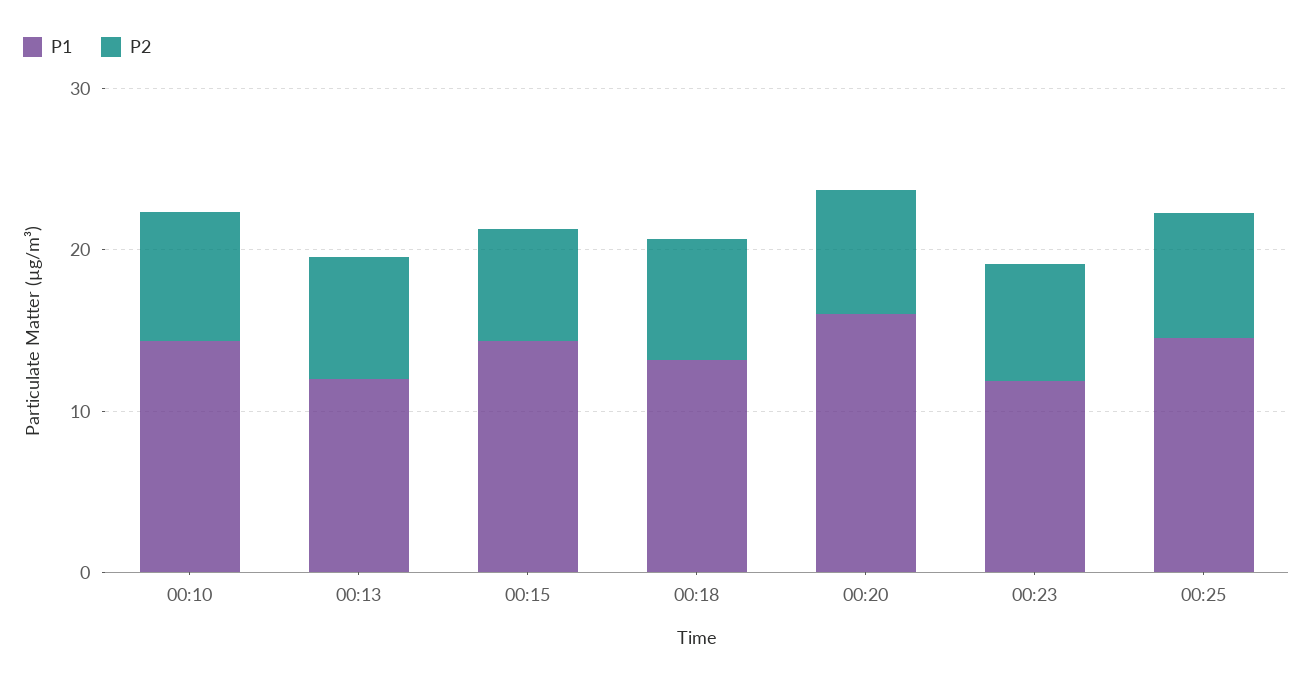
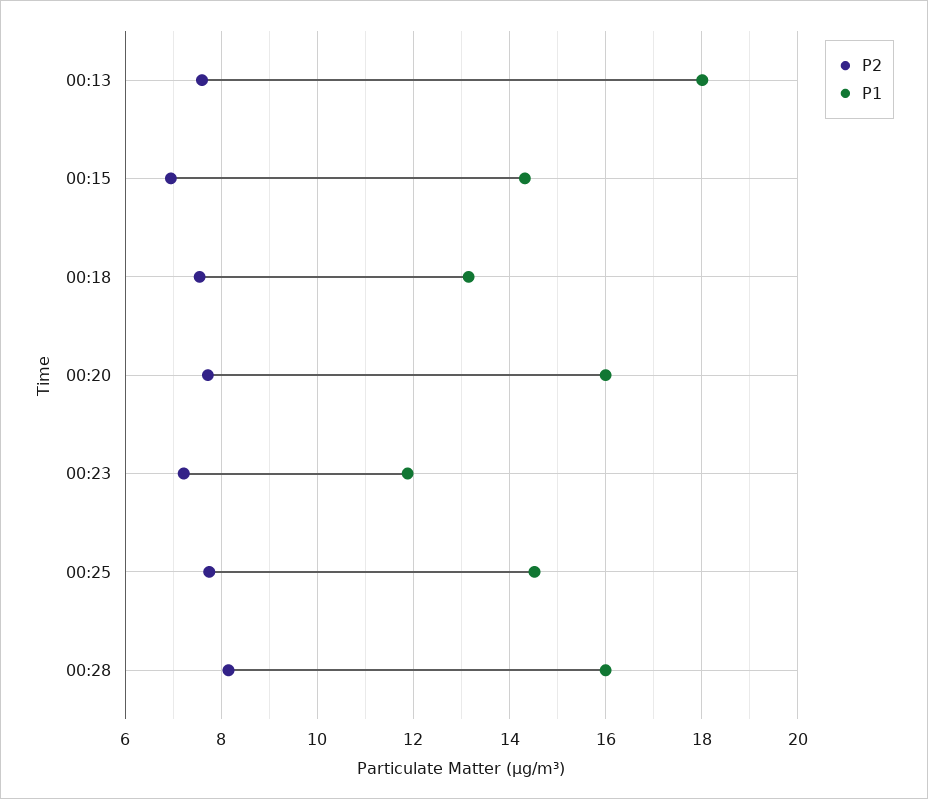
P1, 00:10: 14 -> none
P2, 00:10: 8 -> none
P1, 00:13: 12 -> 18
P2, 00:28: none -> 8.2
P1, 00:28: none -> 16

